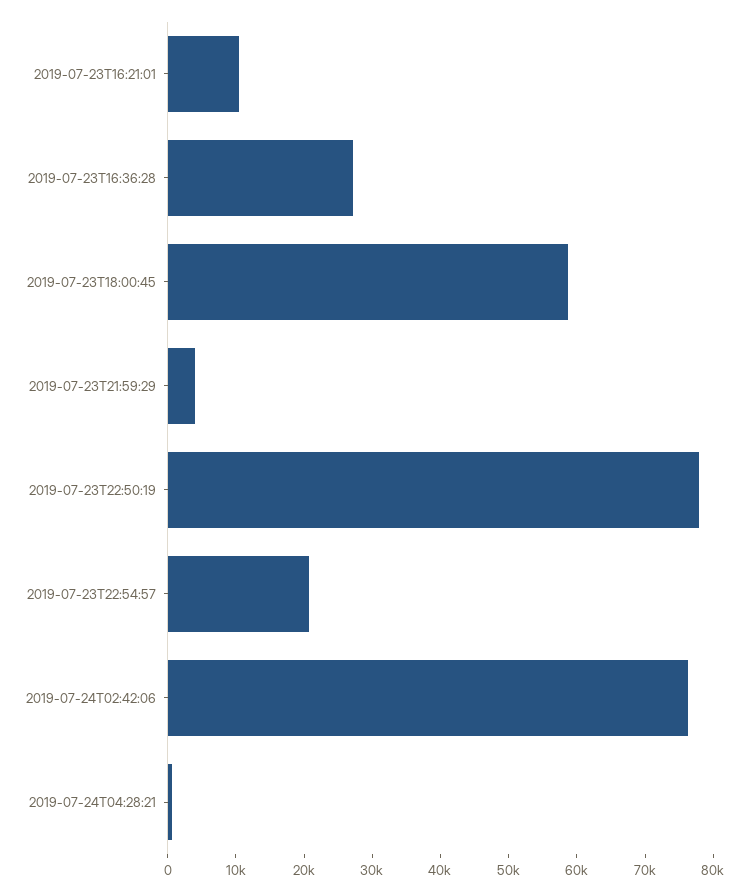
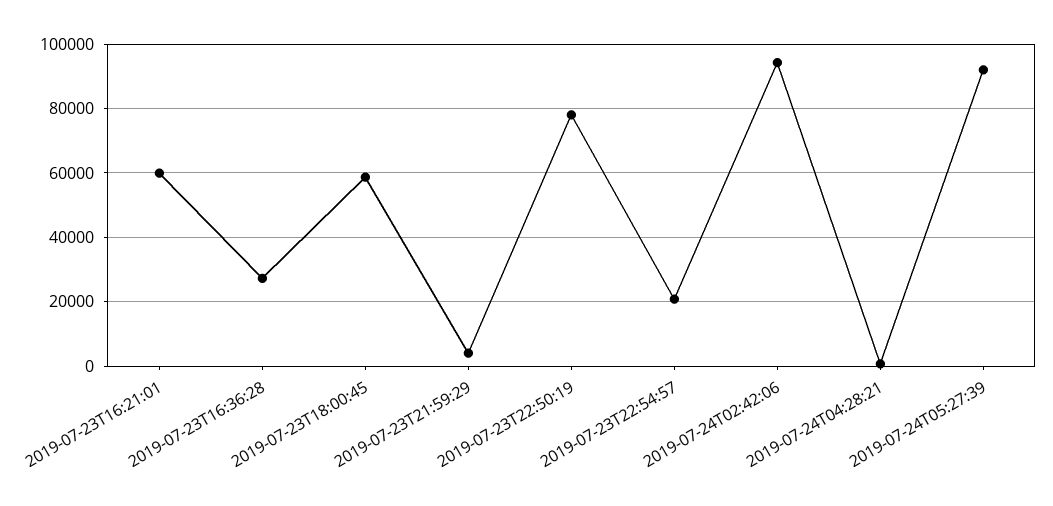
2019-07-23T16:21:01: 10000 -> 60000
2019-07-24T02:42:06: 76000 -> 94000
2019-07-24T05:27:39: none -> 92000

